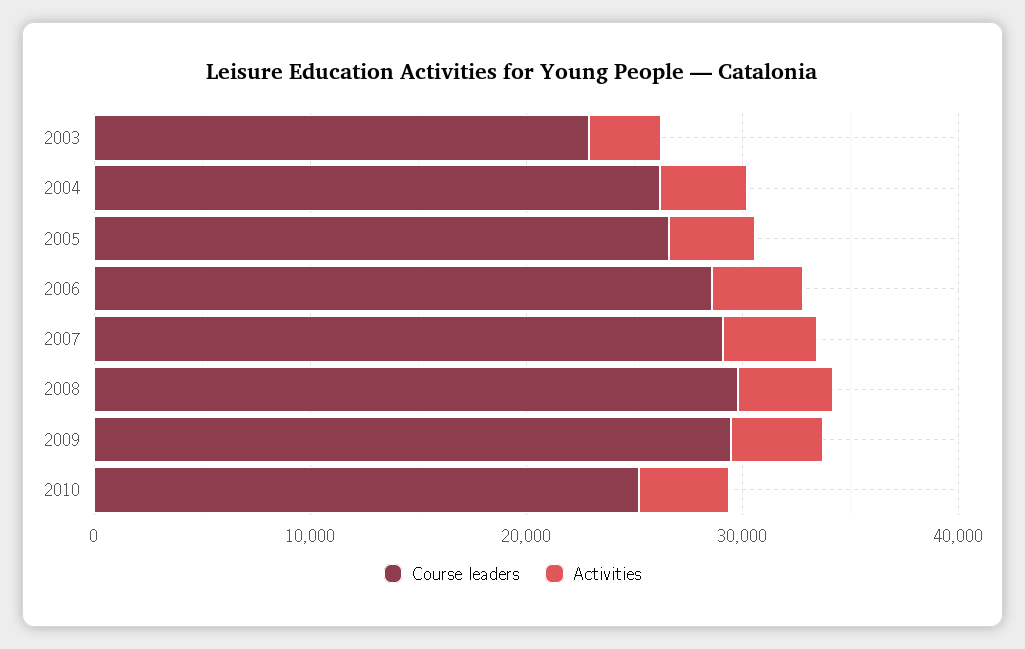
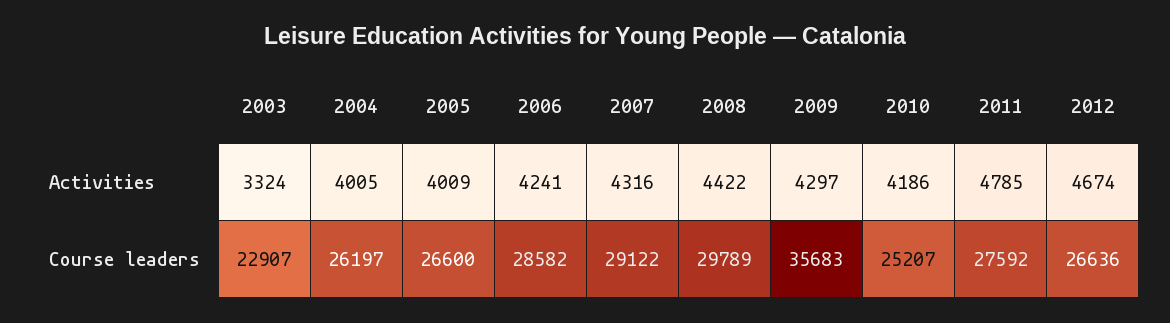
Course leaders, 2009: 30000 -> 35683
Activities, 2011: none -> 4785
Activities, 2012: none -> 4674
Course leaders, 2011: none -> 27592
Course leaders, 2012: none -> 26636

